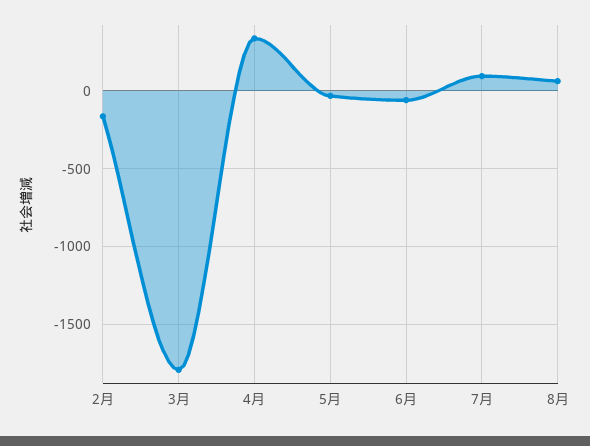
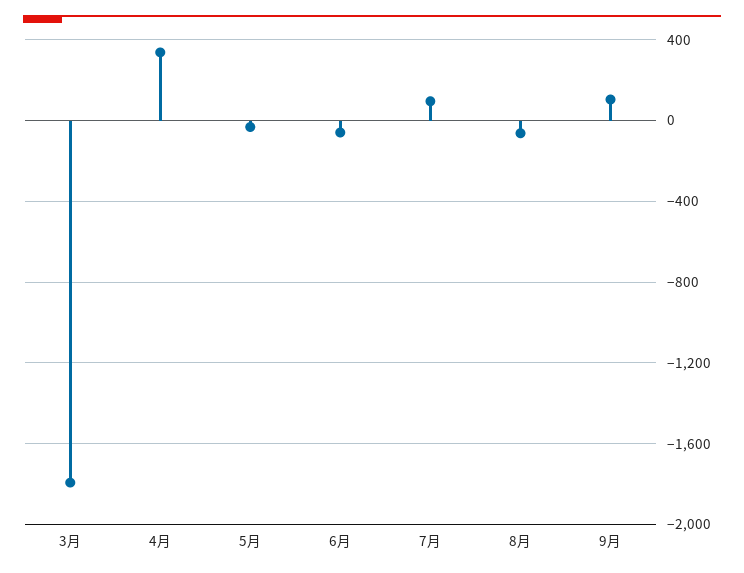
2月: -150 -> none
8月: 50 -> -50
9月: none -> 100

